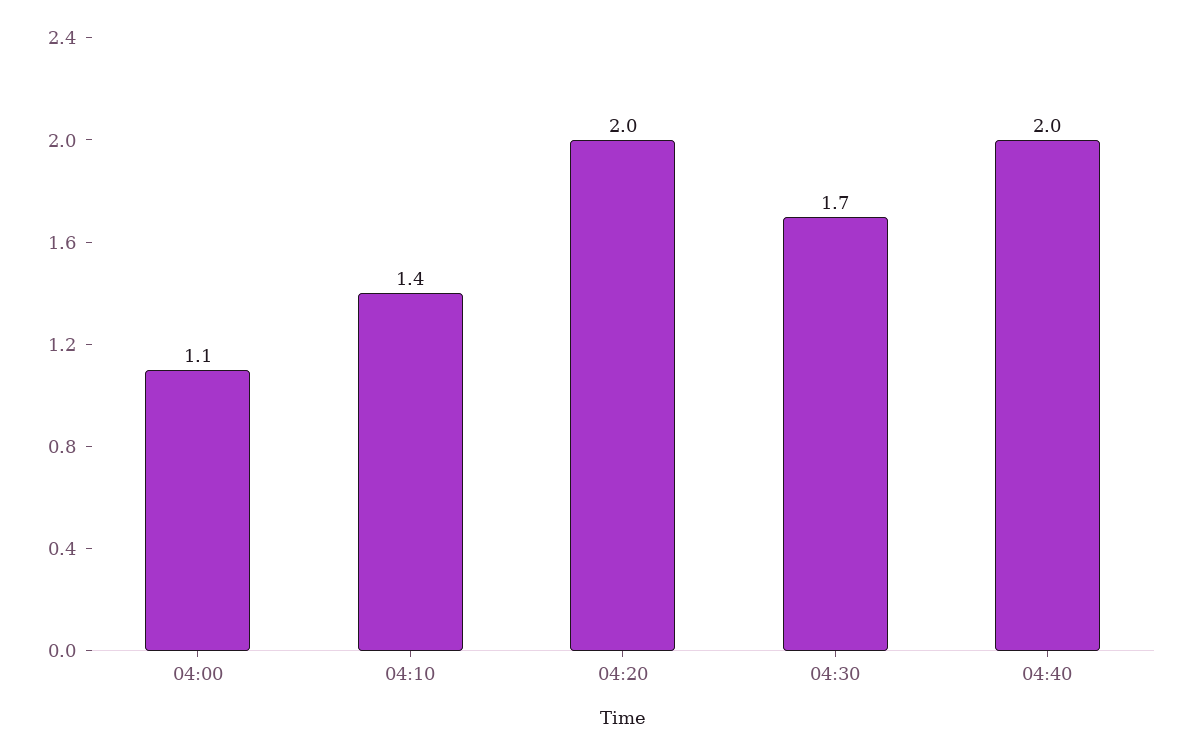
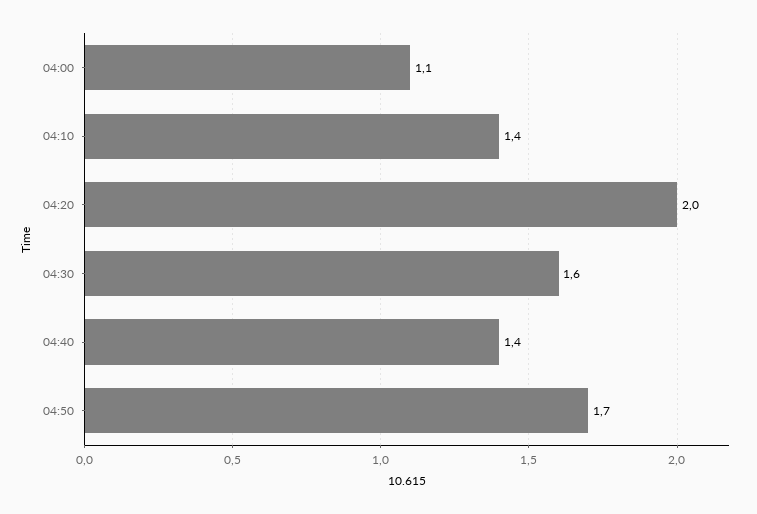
04:30: 1.7 -> 1.6
04:40: 2 -> 1.4
04:50: none -> 1.7

